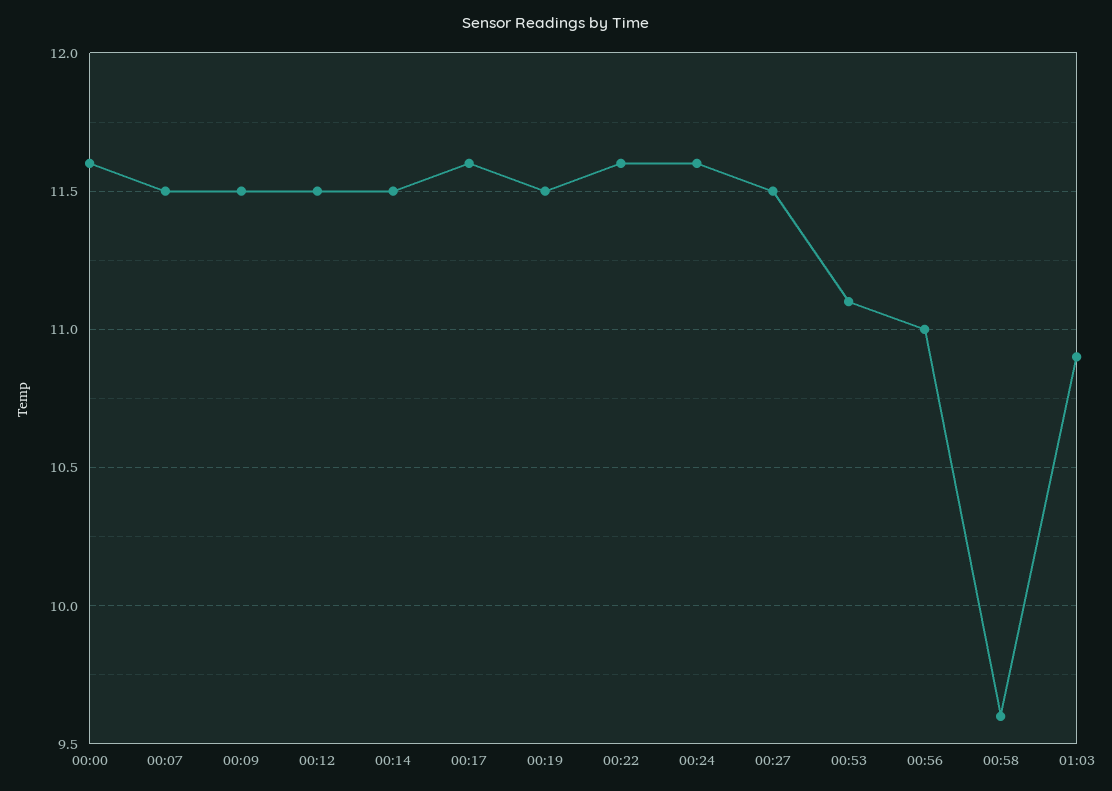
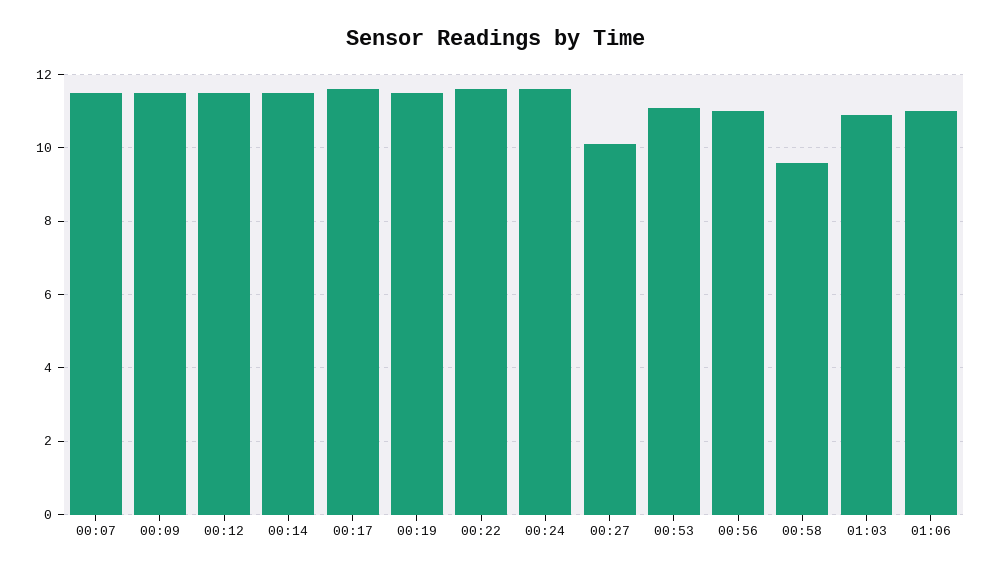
00:00: 11.6 -> none
00:27: 11.5 -> 10
01:06: none -> 11

